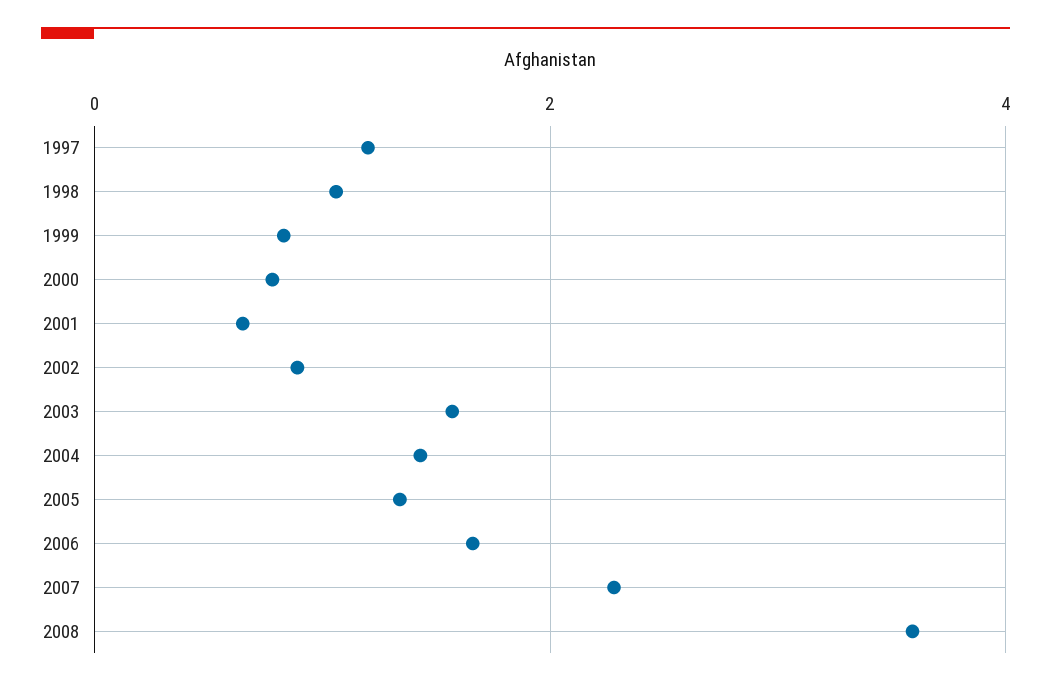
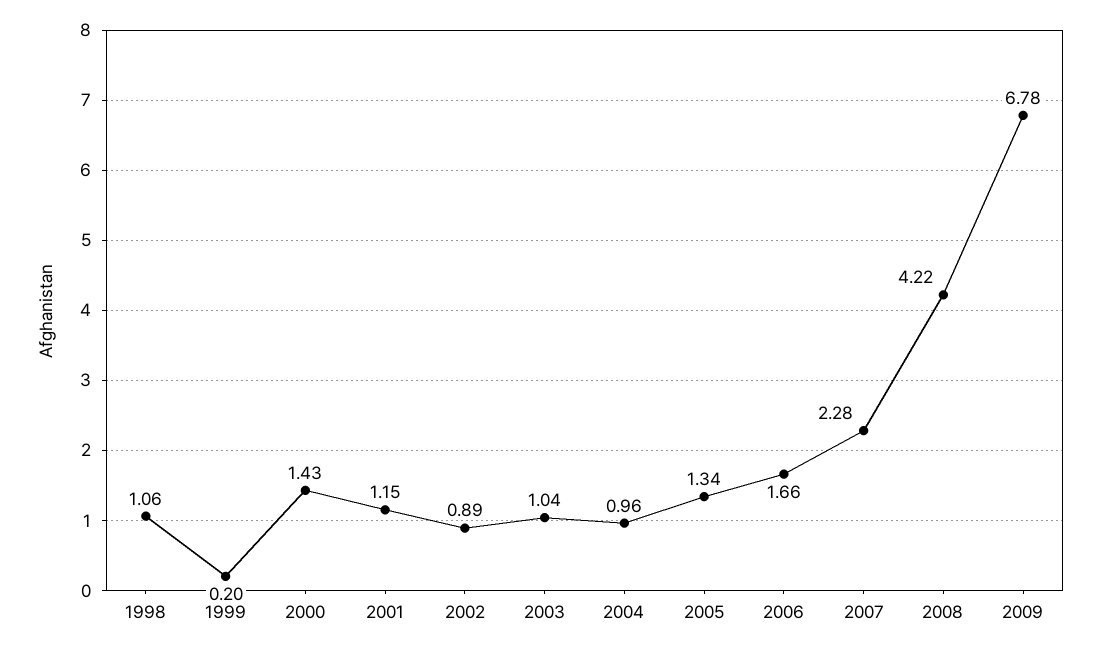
1997: 1.2 -> none
1999: 0.8 -> 0.2
2000: 0.8 -> 1.43
2001: 0.6 -> 1.15
2003: 1.6 -> 1.04
2004: 1.4 -> 0.96
2008: 3.6 -> 4.22
2009: none -> 6.78

